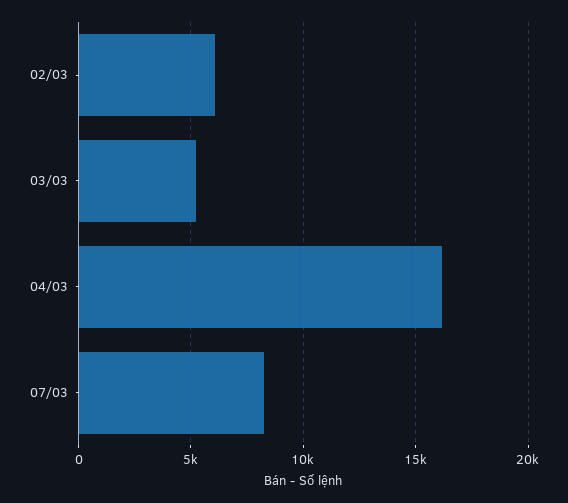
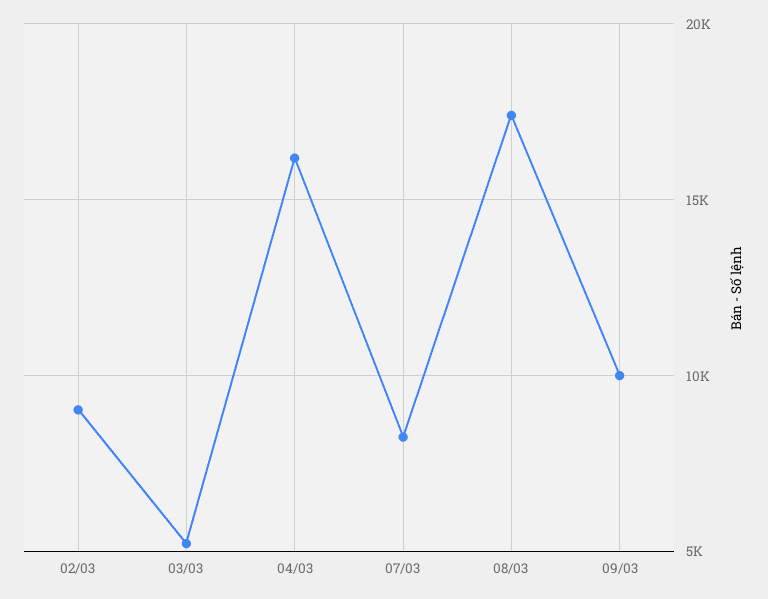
02/03: 6000 -> 9000
08/03: none -> 17500
09/03: none -> 10000

